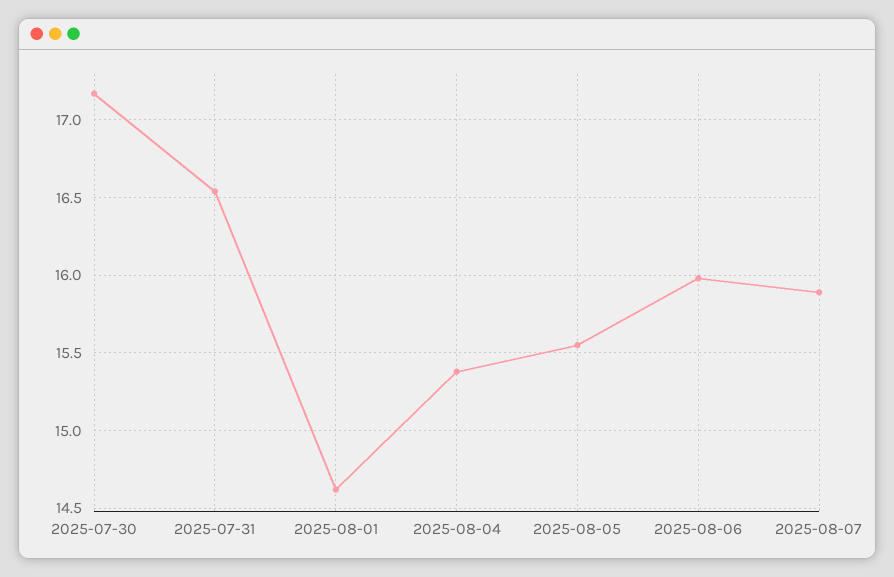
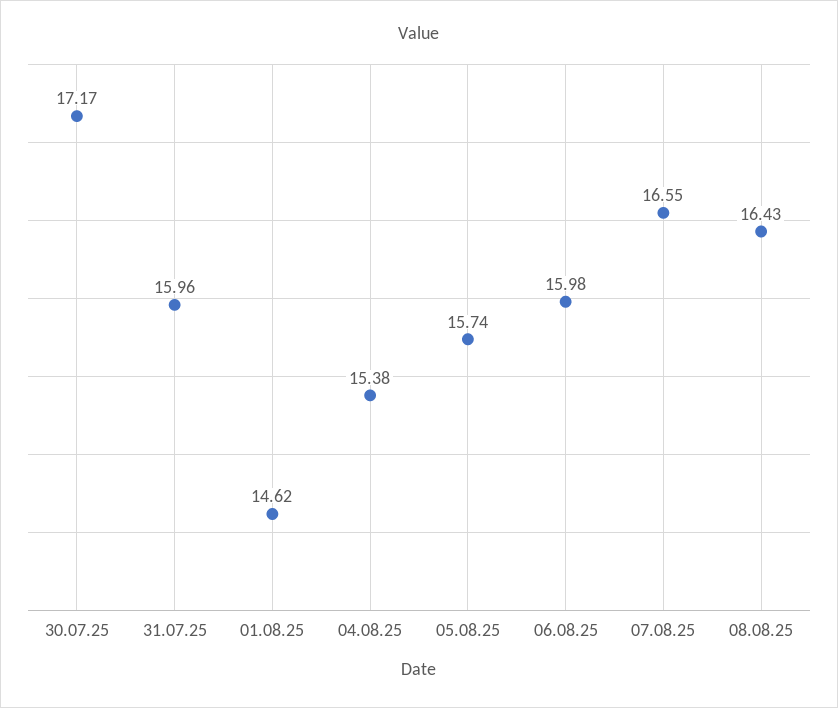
2025-07-31: 16.55 -> 15.96
2025-08-05: 15.55 -> 15.74
2025-08-07: 15.9 -> 16.55
08.08.25: none -> 16.43

